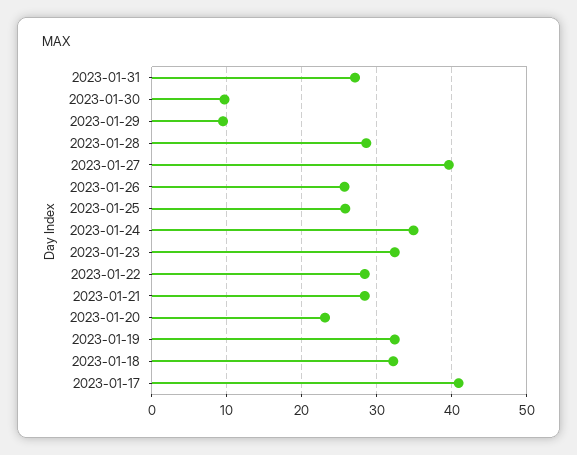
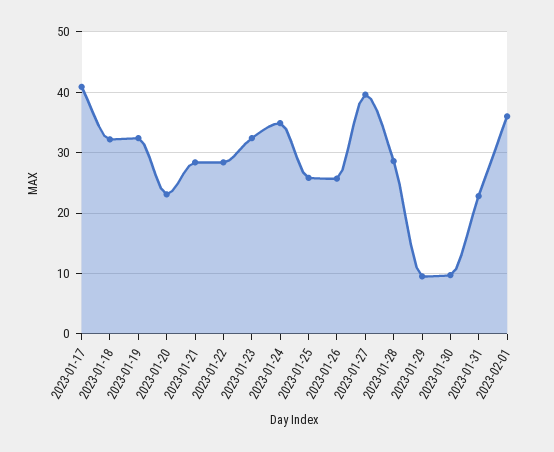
2023-01-31: 27 -> 23
2023-02-01: none -> 36

